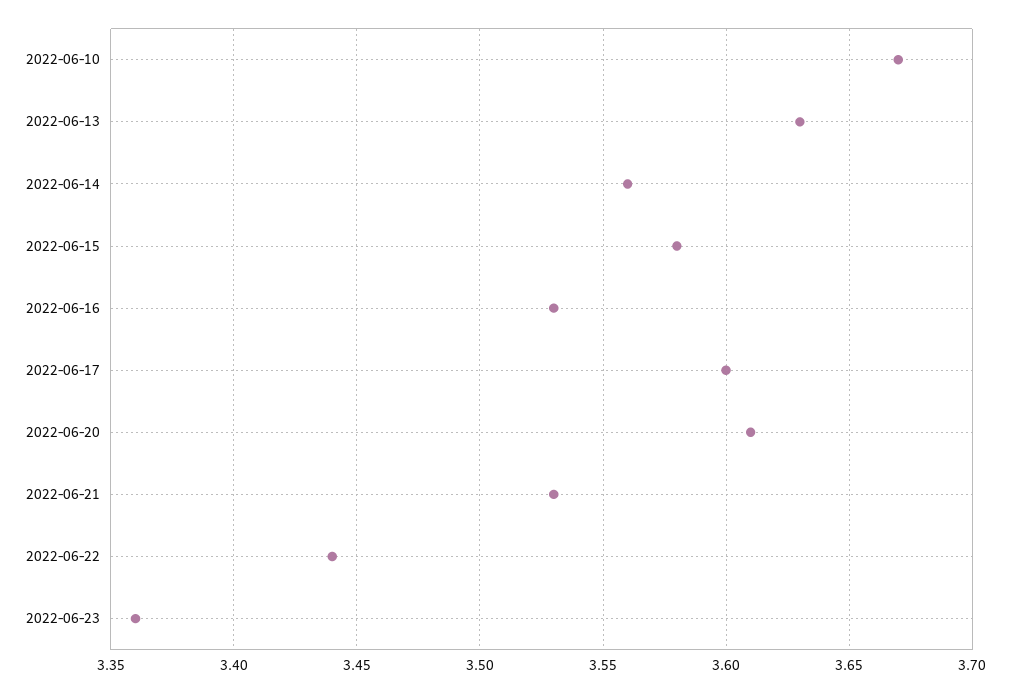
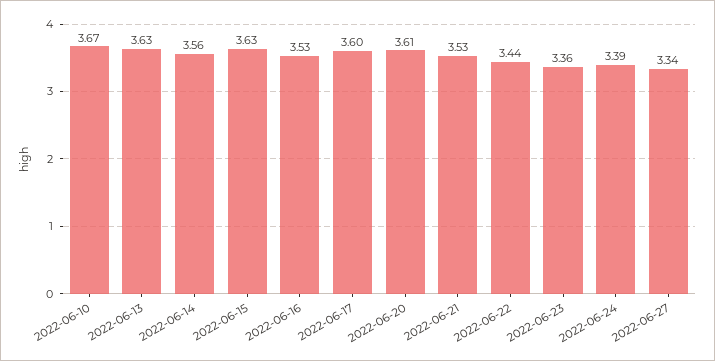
2022-06-15: 3.58 -> 3.63
2022-06-24: none -> 3.39
2022-06-27: none -> 3.34

